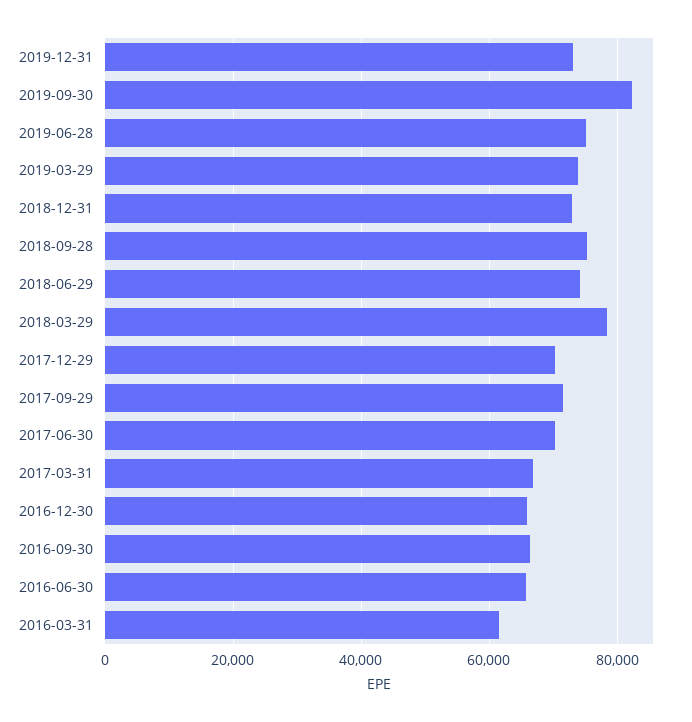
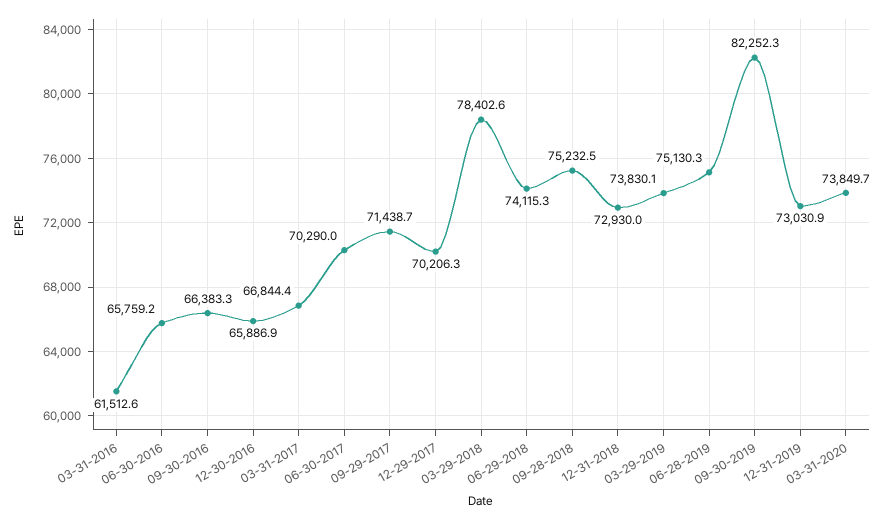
03-31-2020: none -> 73849.7

